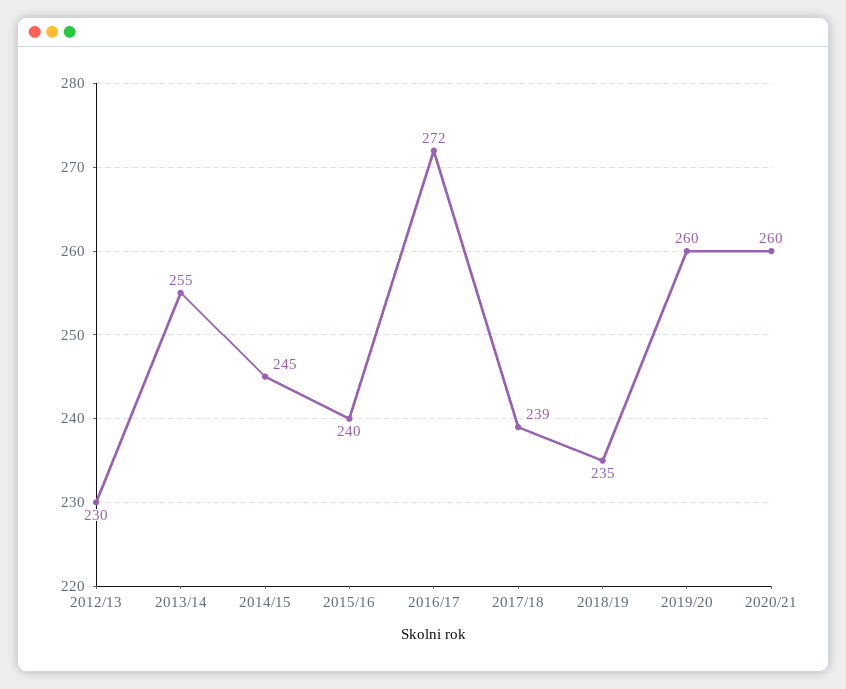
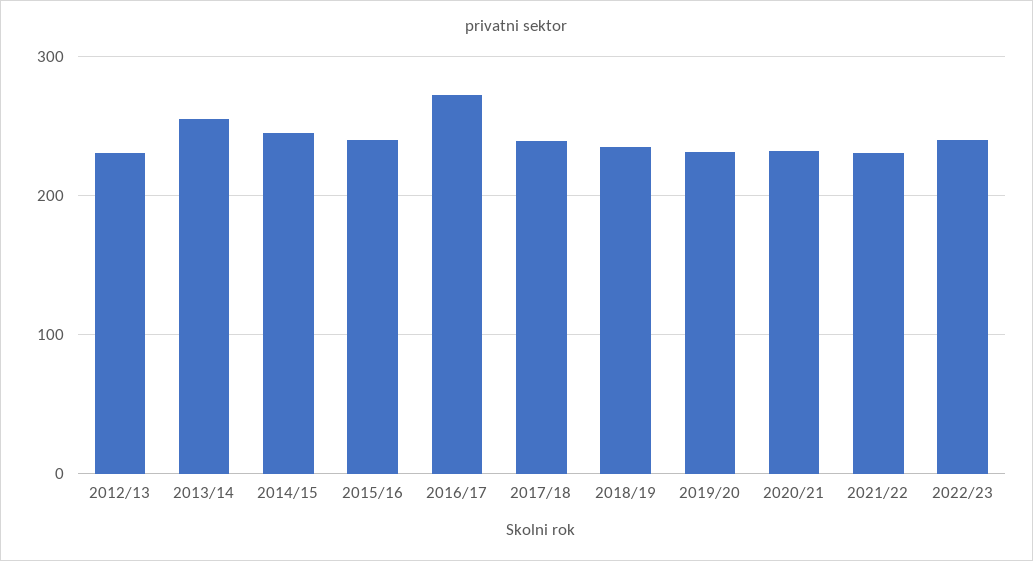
2019/20: 260 -> 230
2020/21: 260 -> 230
2021/22: none -> 230
2022/23: none -> 240

